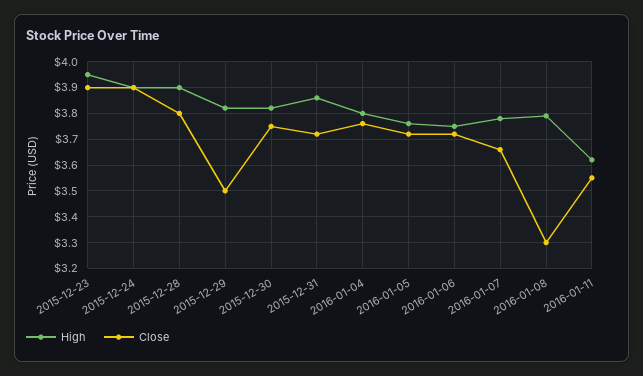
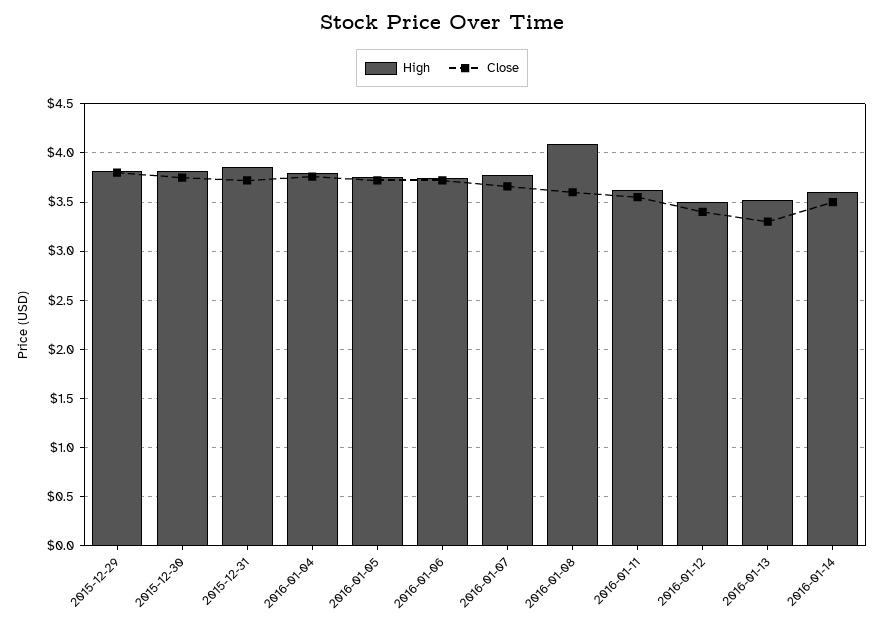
High, 2015-12-23: 3.95 -> none
Close, 2015-12-23: 3.9 -> none
High, 2015-12-24: 3.9 -> none
Close, 2015-12-24: 3.9 -> none
High, 2015-12-28: 3.9 -> none
Close, 2015-12-28: 3.8 -> none
Close, 2015-12-29: 3.5 -> 3.8
High, 2016-01-08: 3.8 -> 4.1
Close, 2016-01-08: 3.3 -> 3.6
High, 2016-01-12: none -> 3.5
Close, 2016-01-12: none -> 3.4
High, 2016-01-13: none -> 3.5
Close, 2016-01-13: none -> 3.3
High, 2016-01-14: none -> 3.6
Close, 2016-01-14: none -> 3.5

